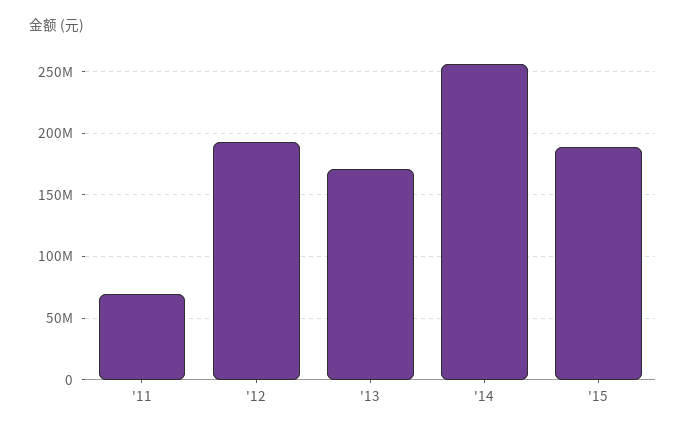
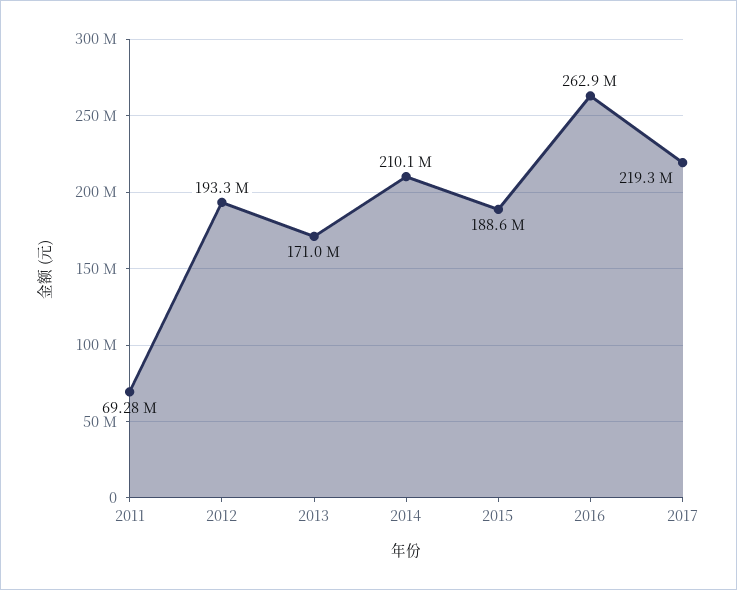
'14: 255000000 -> 210100000
2016: none -> 262900000
2017: none -> 219300000

